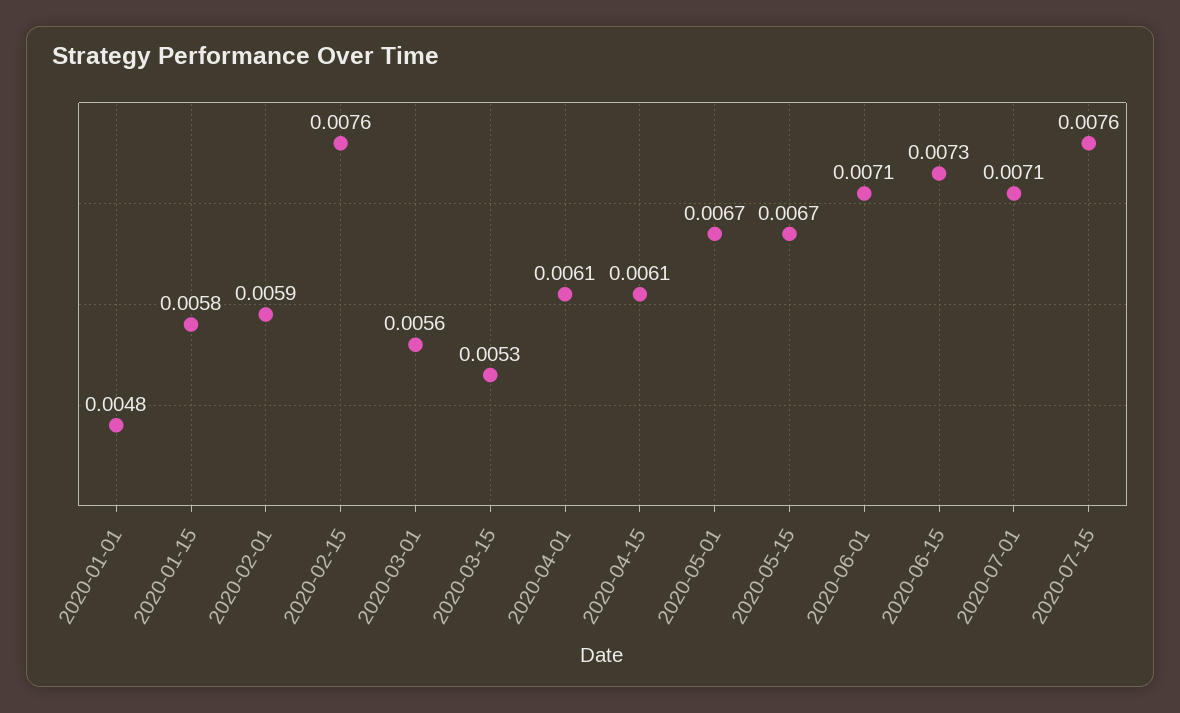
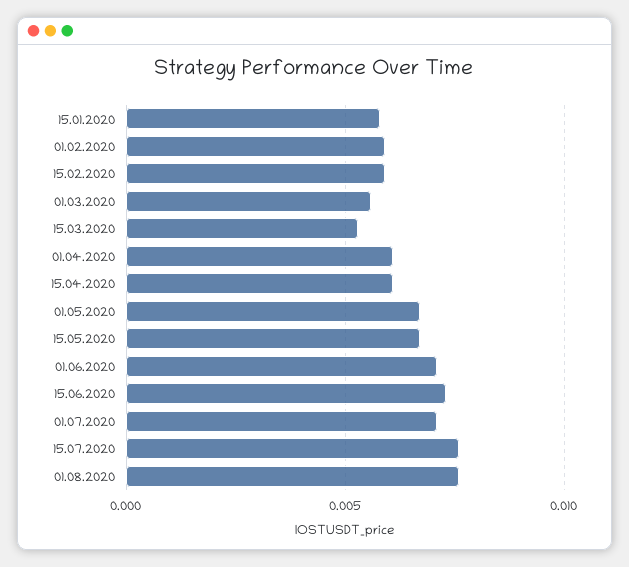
2020-01-01: 0.0048 -> none
2020-02-15: 0.0076 -> 0.006
01.08.2020: none -> 0.0075

